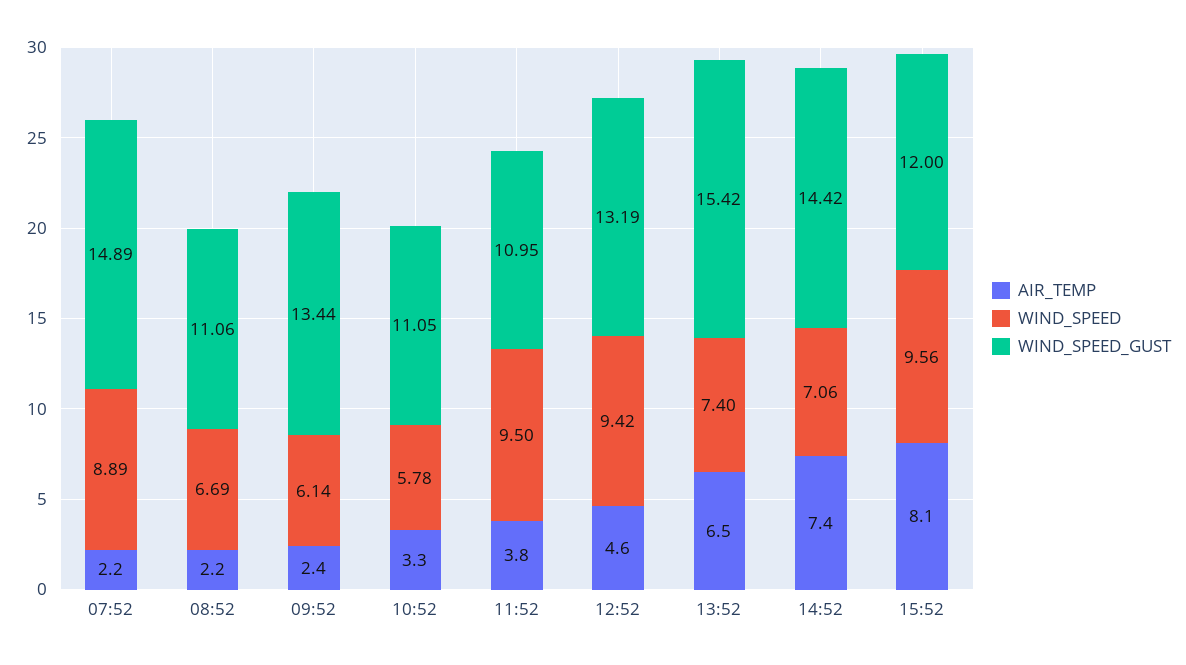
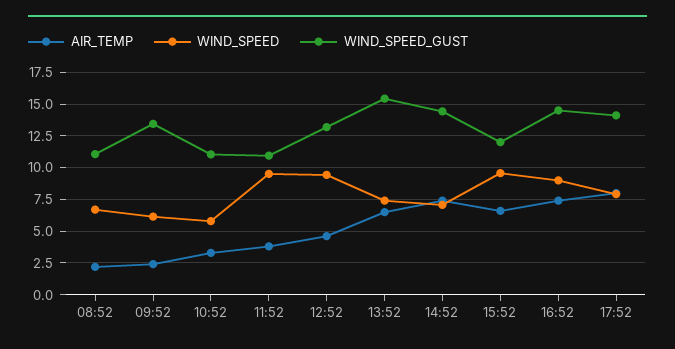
AIR_TEMP, 07:52: 2.2 -> none
WIND_SPEED, 07:52: 8.89 -> none
WIND_SPEED_GUST, 07:52: 14.89 -> none
AIR_TEMP, 15:52: 8.1 -> 6.5
AIR_TEMP, 16:52: none -> 7.5
WIND_SPEED, 16:52: none -> 9
WIND_SPEED_GUST, 16:52: none -> 14.5
AIR_TEMP, 17:52: none -> 8
WIND_SPEED, 17:52: none -> 8
WIND_SPEED_GUST, 17:52: none -> 14

